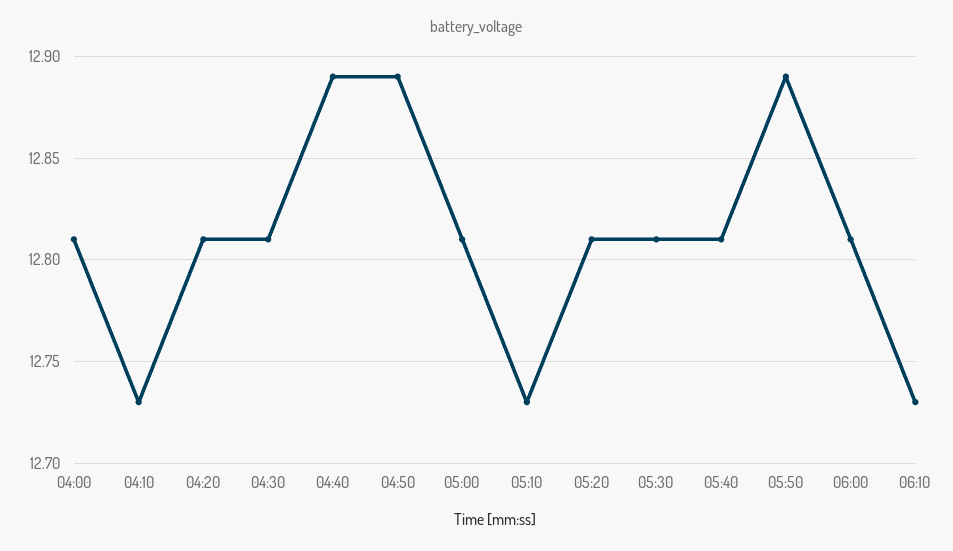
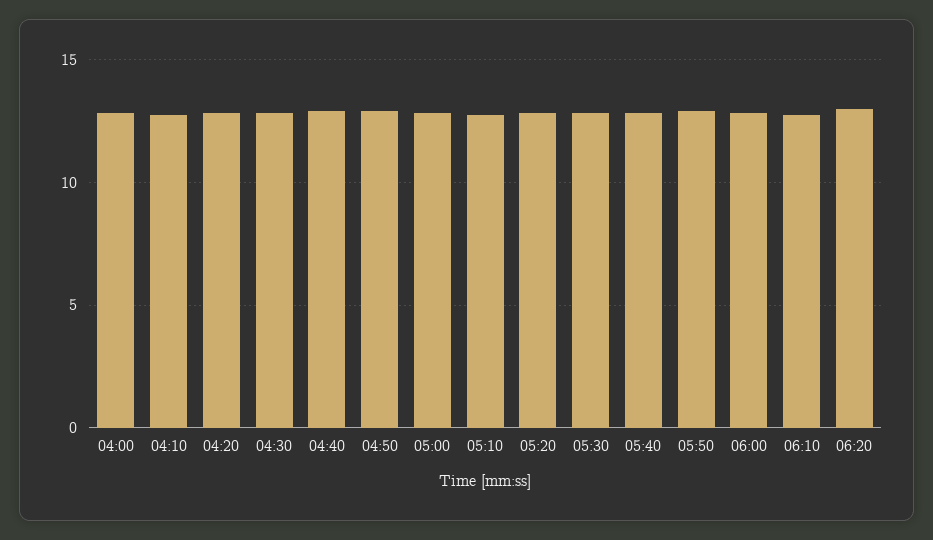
06:20: none -> 13

